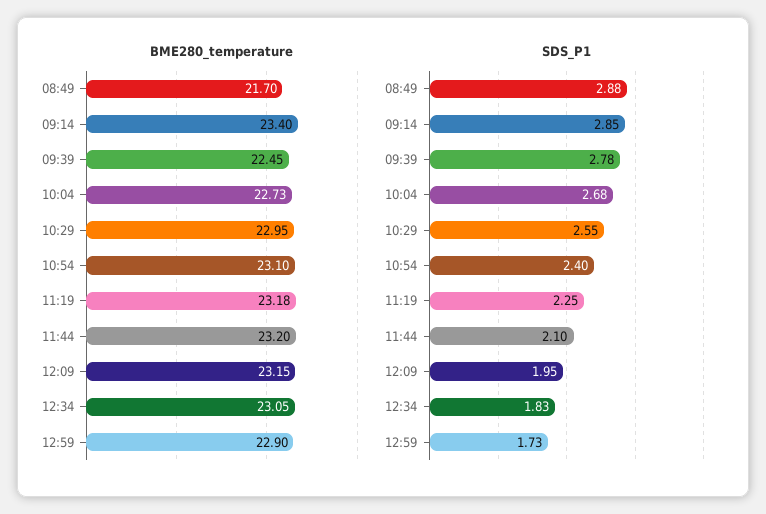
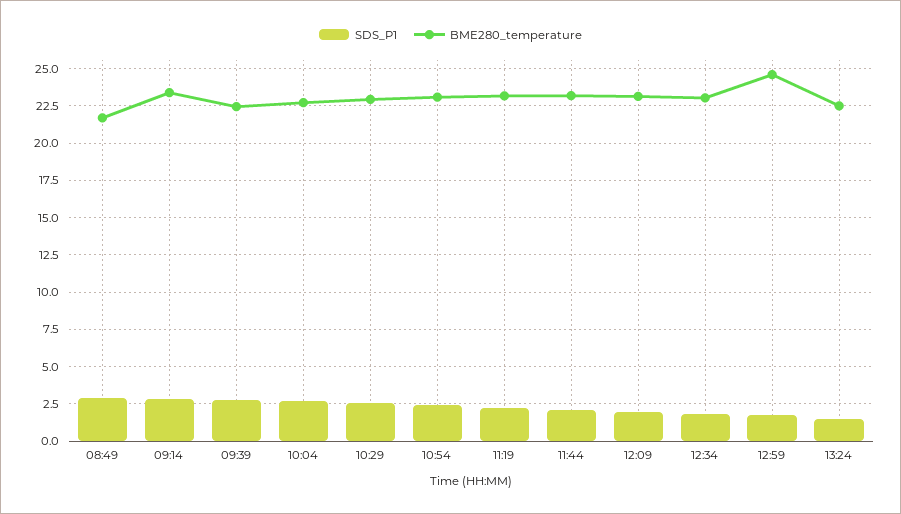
BME280_temperature, 12:59: 22.9 -> 24.5
SDS_P1, 13:24: none -> 1.5
BME280_temperature, 13:24: none -> 22.5

